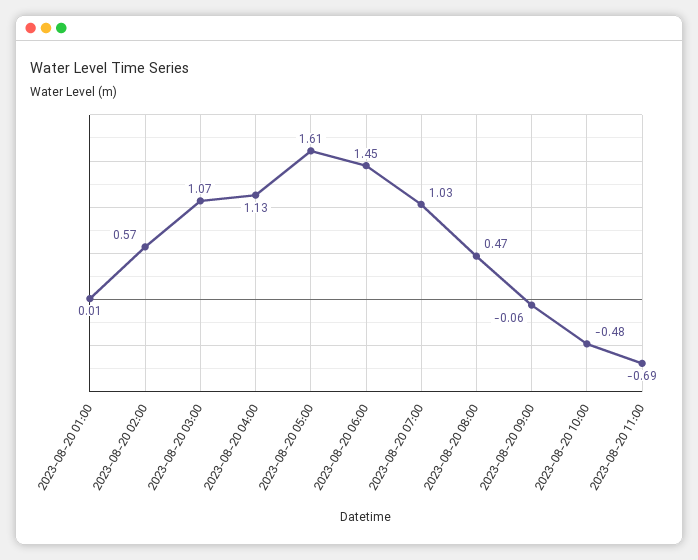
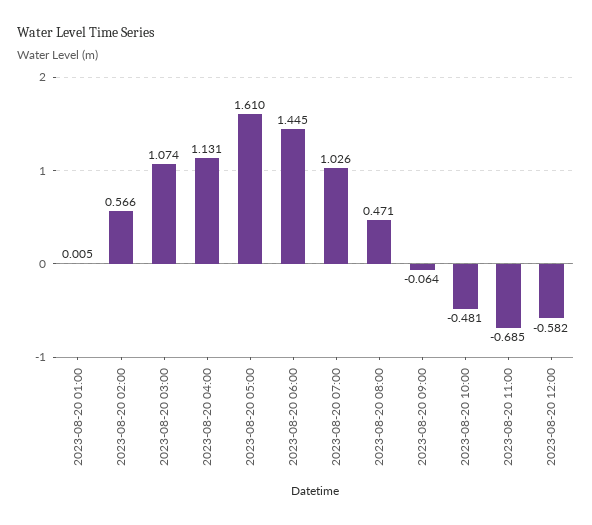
2023-08-20 12:00: none -> -0.582

